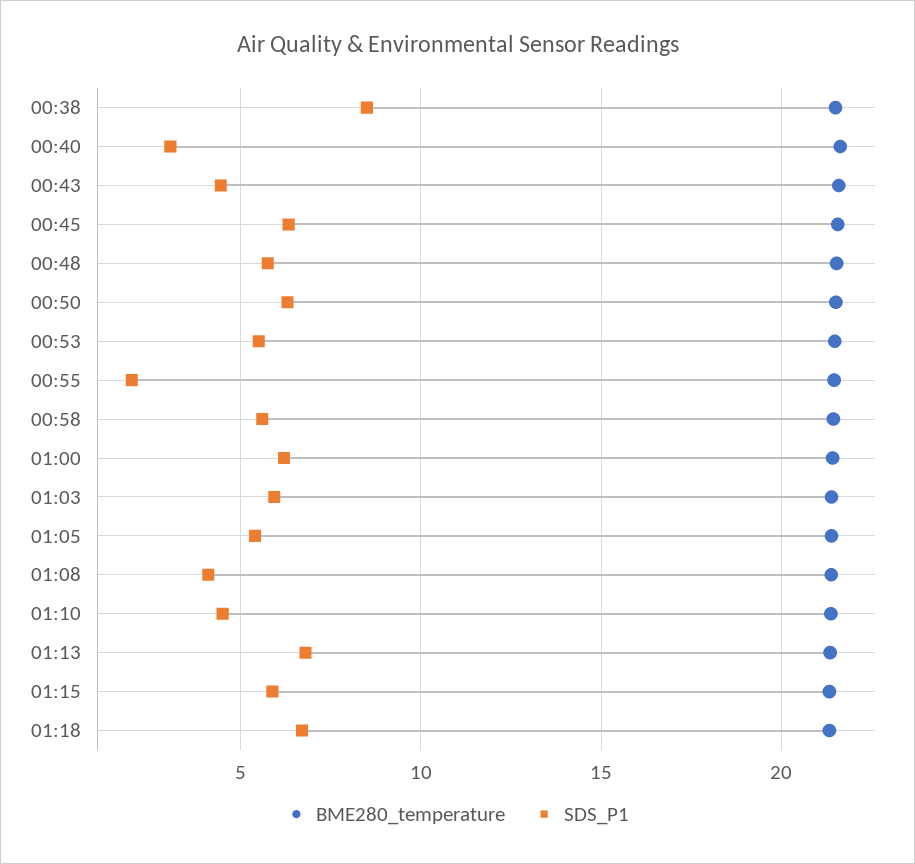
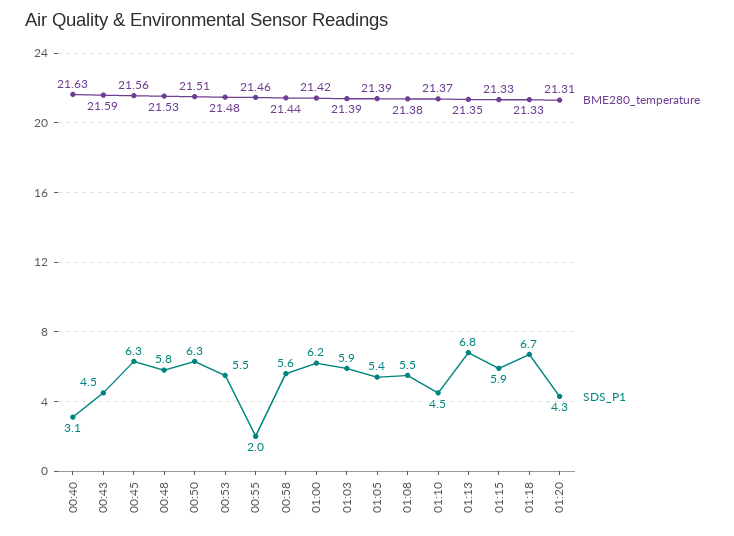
BME280_temperature, 00:38: 21.5 -> none
SDS_P1, 00:38: 8.5 -> none
SDS_P1, 01:08: 4 -> 5.5
BME280_temperature, 01:20: none -> 21.31
SDS_P1, 01:20: none -> 4.3

